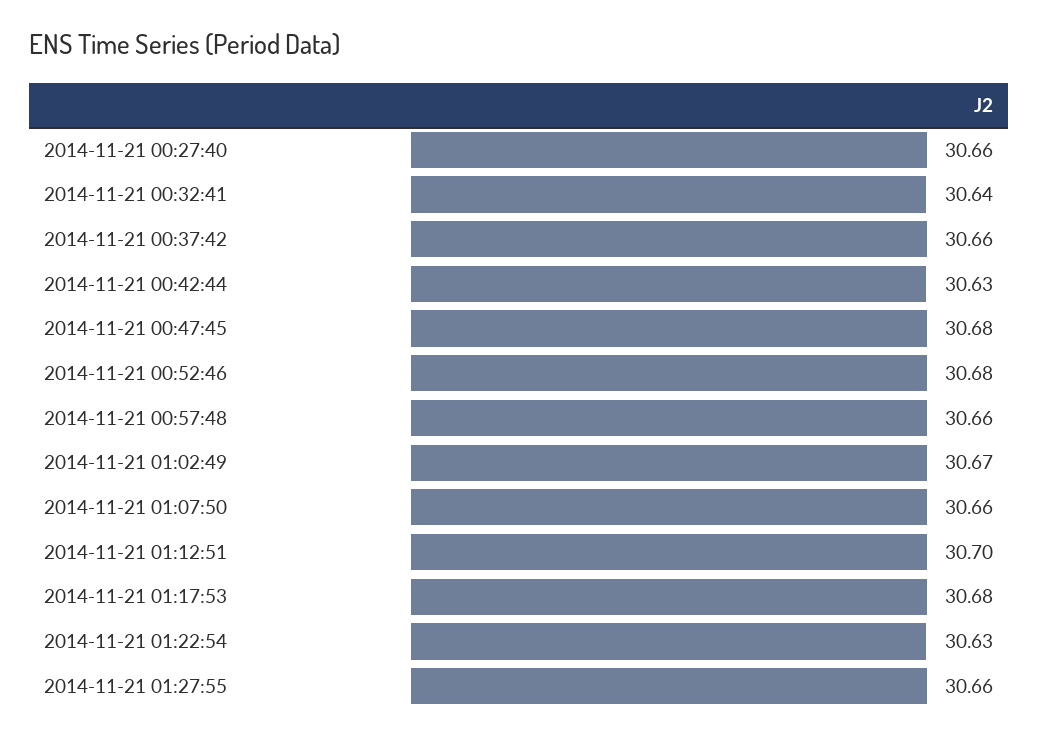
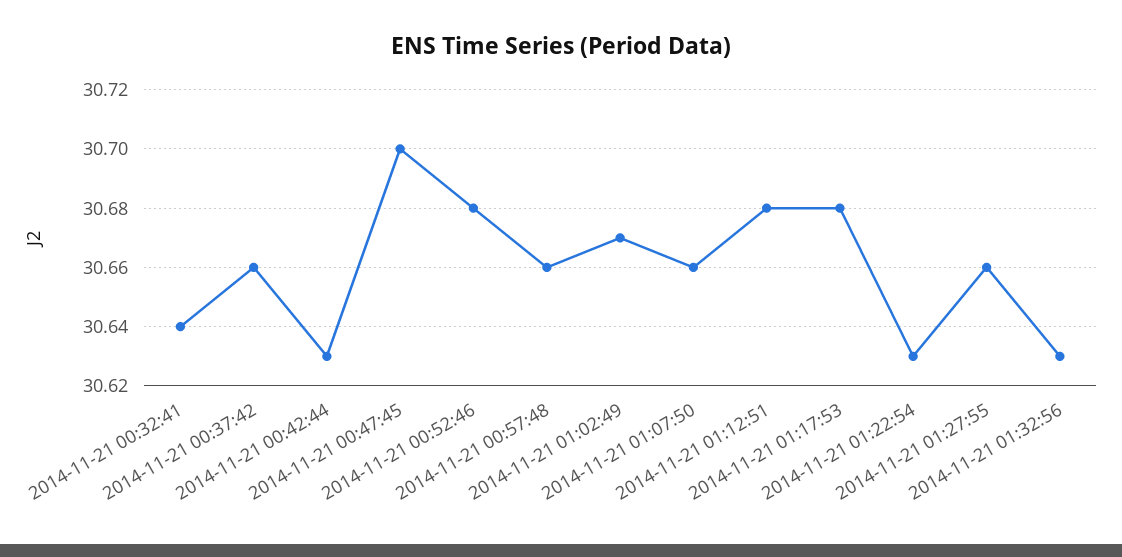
2014-11-21 00:27:40: 30.66 -> none
2014-11-21 00:47:45: 30.68 -> 30.7
2014-11-21 01:12:51: 30.7 -> 30.68
2014-11-21 01:32:56: none -> 30.63

